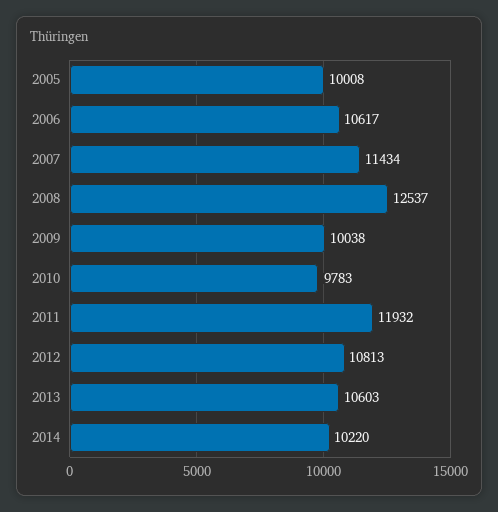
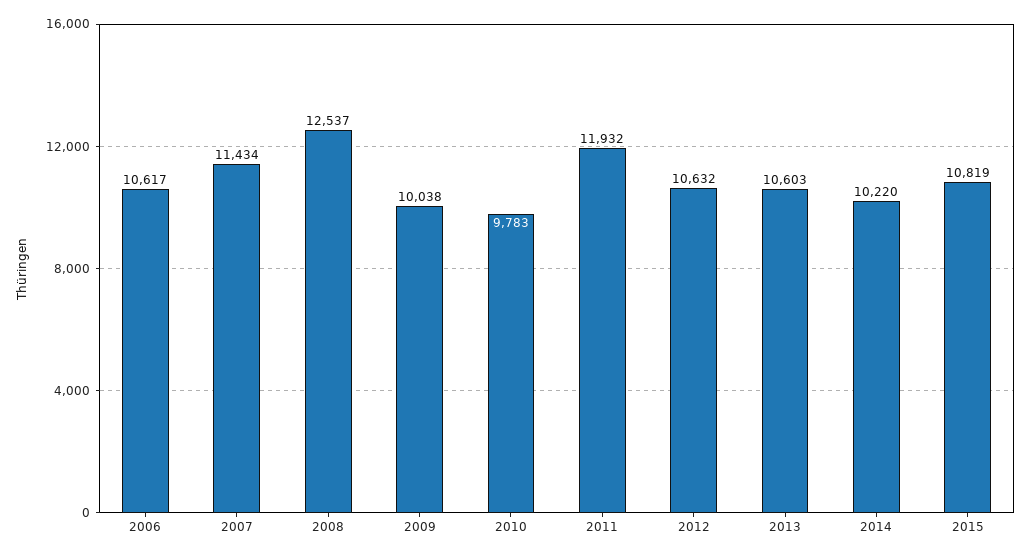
2005: 10008 -> none
2012: 10813 -> 10632
2015: none -> 10819

